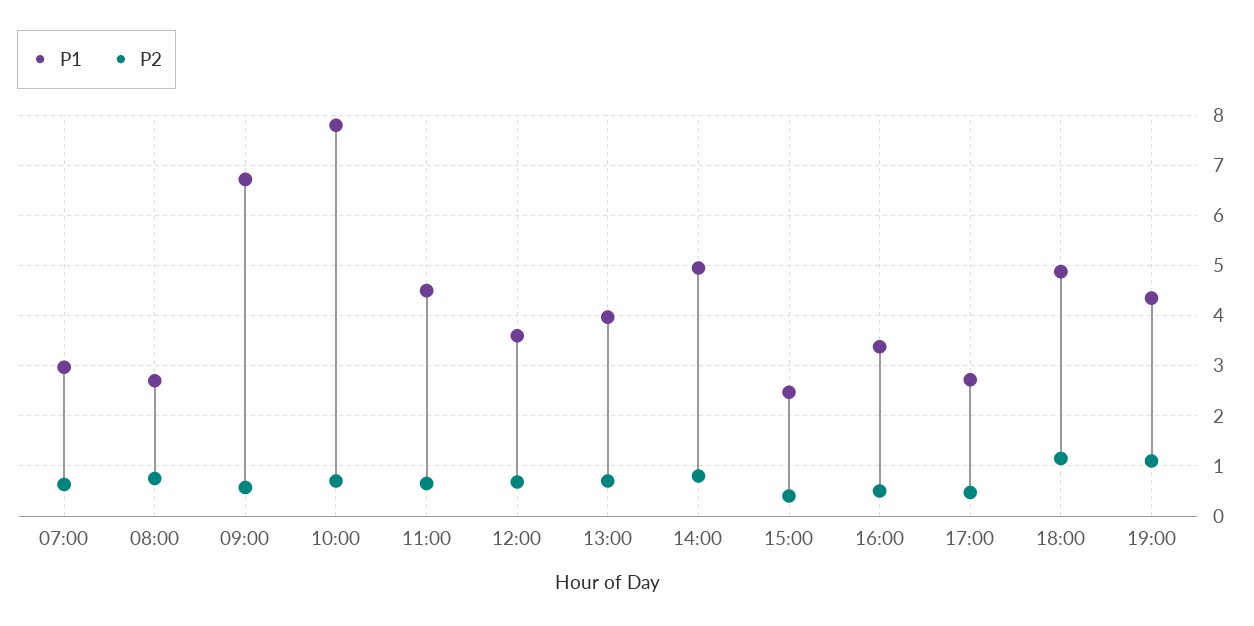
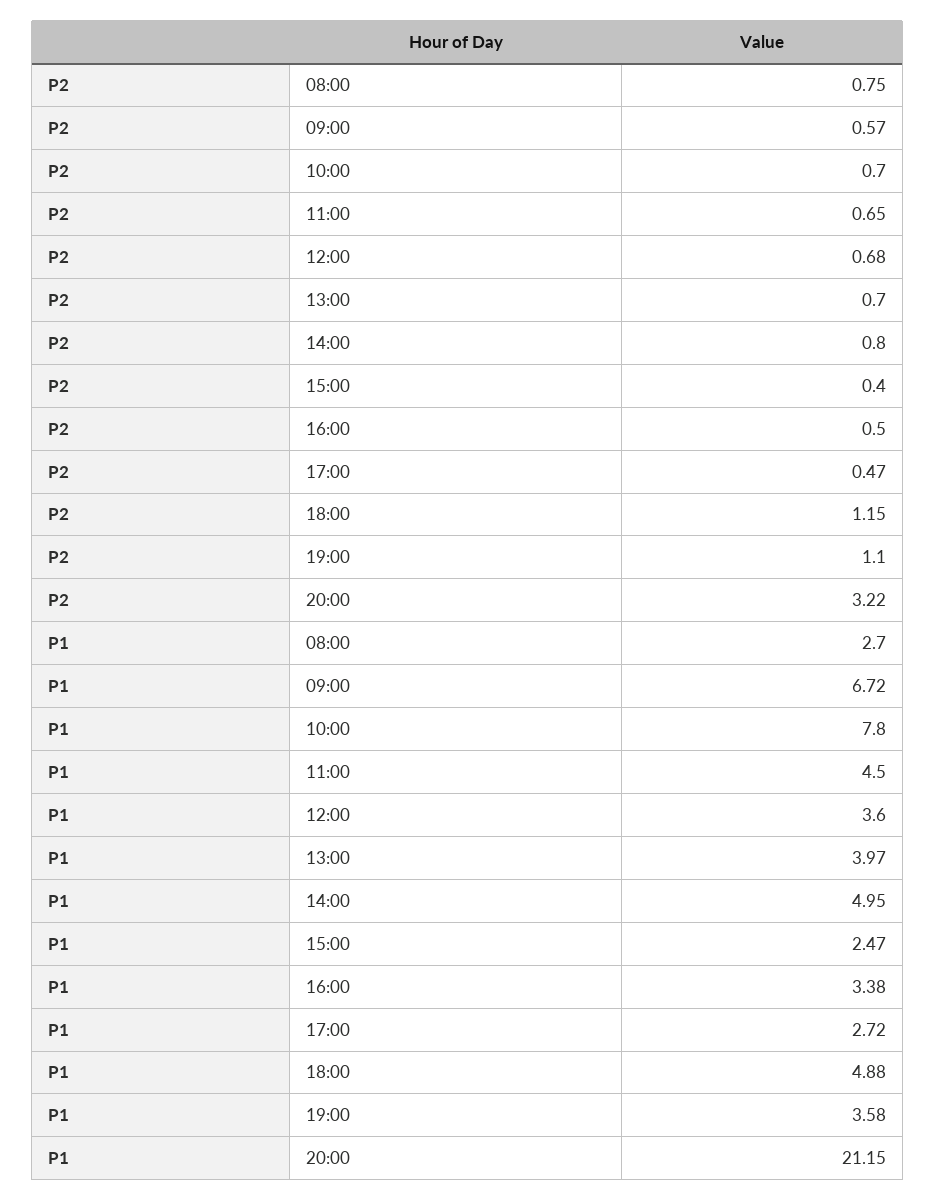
P1, 07:00: 3 -> none
P2, 07:00: 0.6 -> none
P1, 19:00: 4.4 -> 3.58
P2, 20:00: none -> 3.22
P1, 20:00: none -> 21.15

